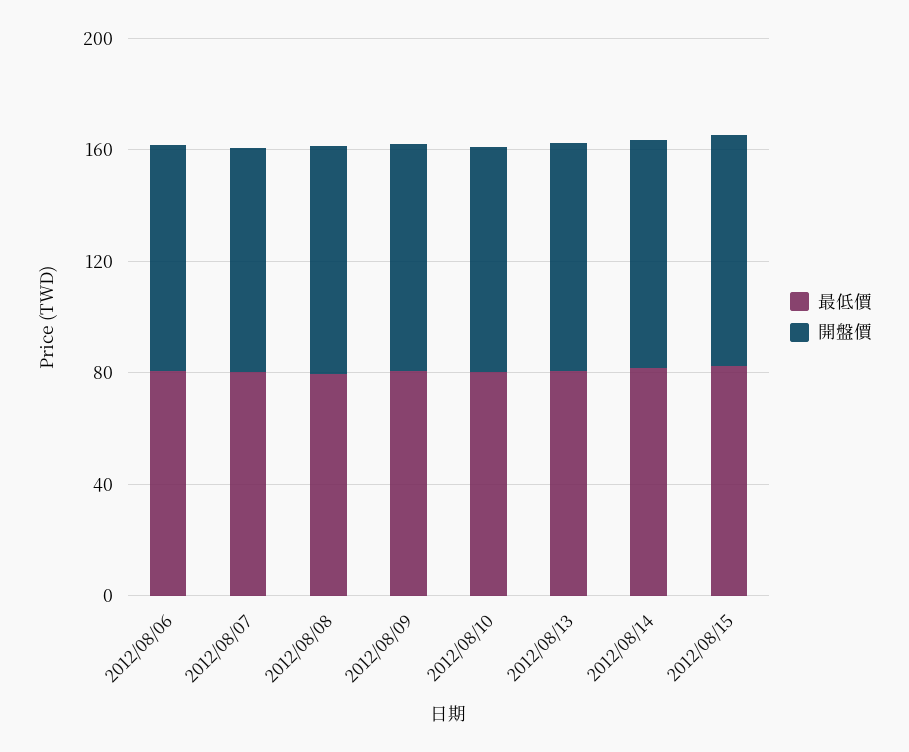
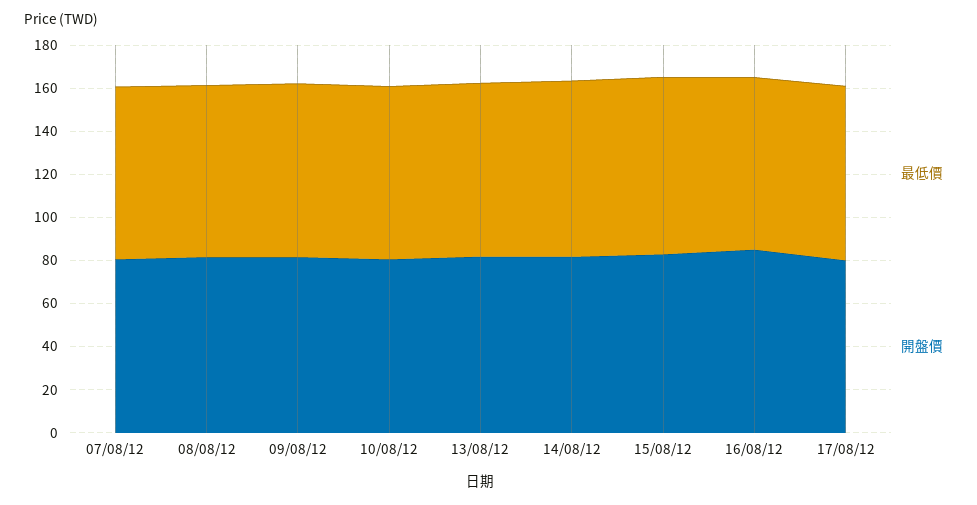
最低價, 2012/08/06: 80 -> none
開盤價, 2012/08/06: 80 -> none
最低價, 16/08/12: none -> 80
開盤價, 16/08/12: none -> 85
最低價, 17/08/12: none -> 80
開盤價, 17/08/12: none -> 80

